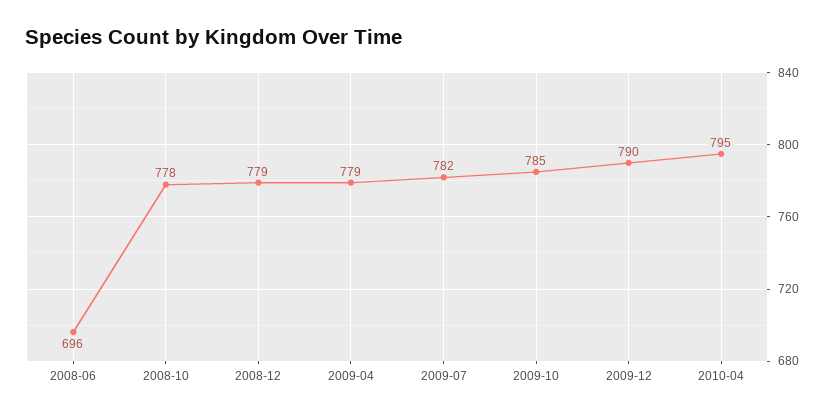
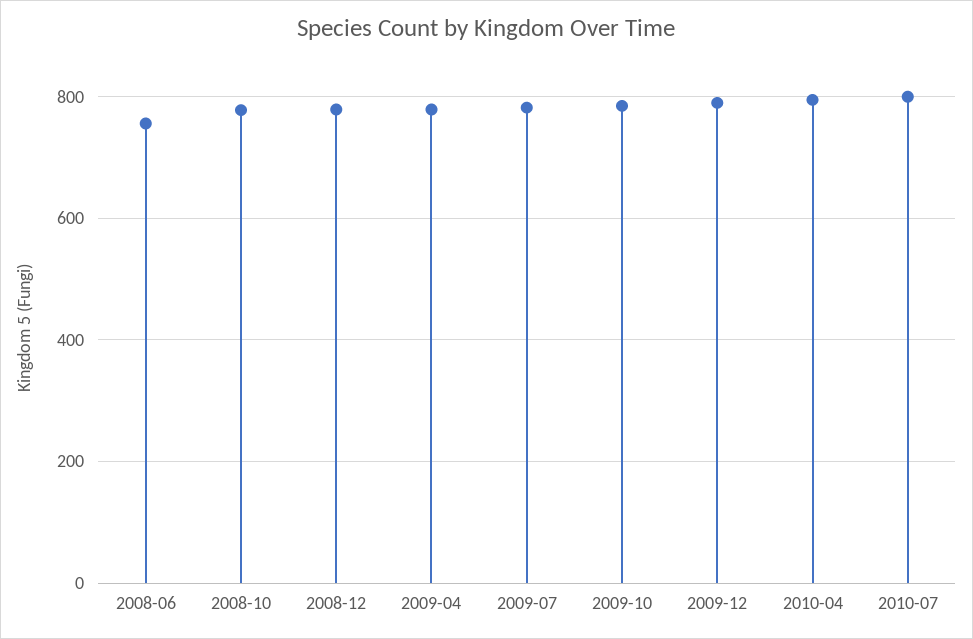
2008-06: 696 -> 760
2010-07: none -> 800

